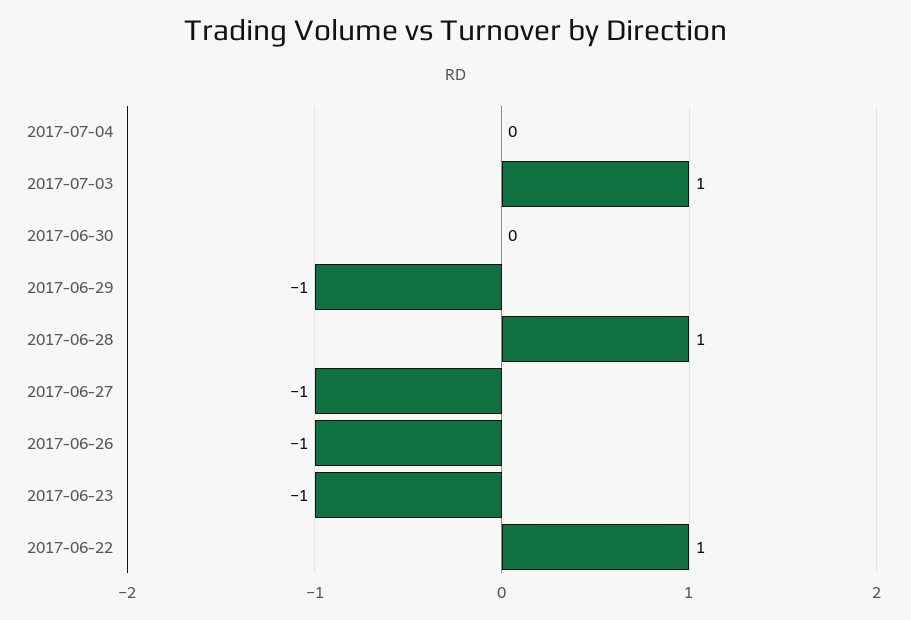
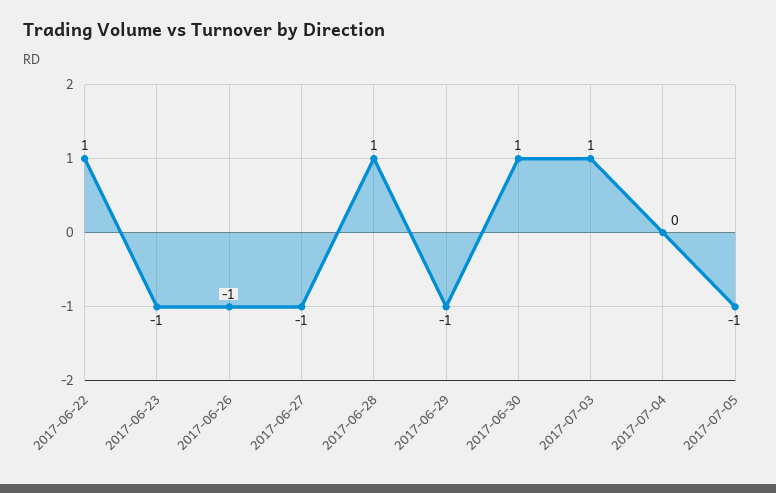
2017-06-30: 0 -> 1
2017-07-05: none -> -1

